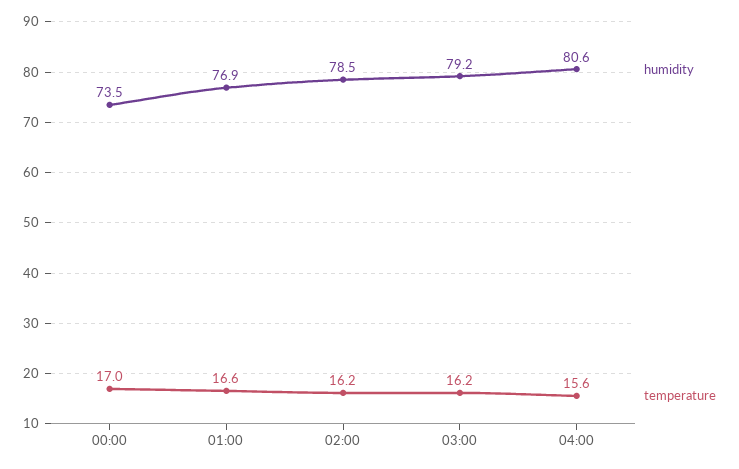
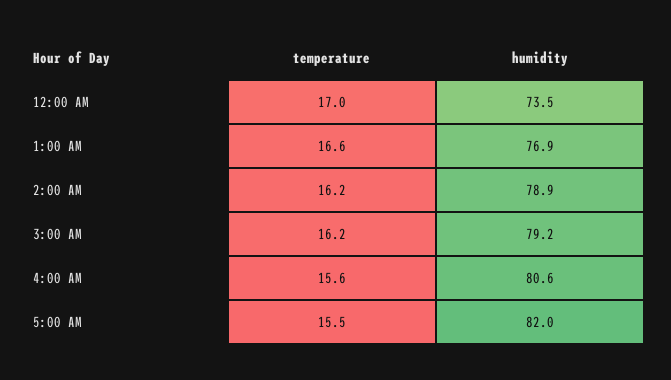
humidity, 02:00: 78.5 -> 78.9
temperature, 5:00 AM: none -> 15.5
humidity, 5:00 AM: none -> 82

